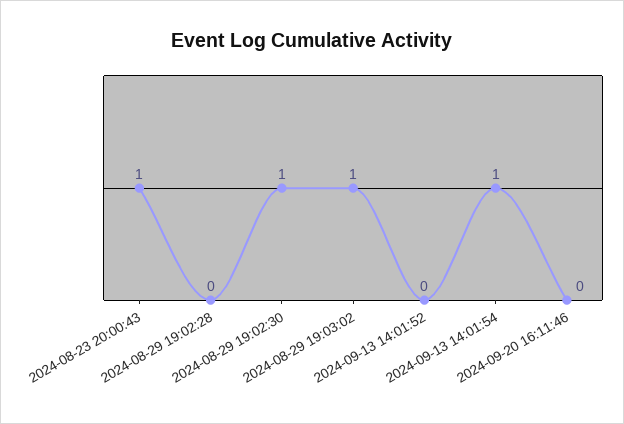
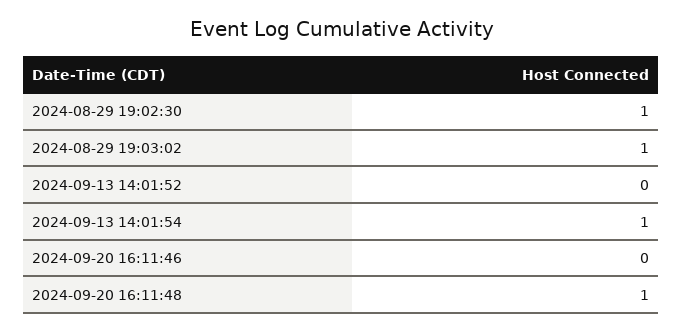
2024-08-23 20:00:43: 1 -> none
2024-08-29 19:02:28: 0 -> none
2024-09-20 16:11:48: none -> 1

